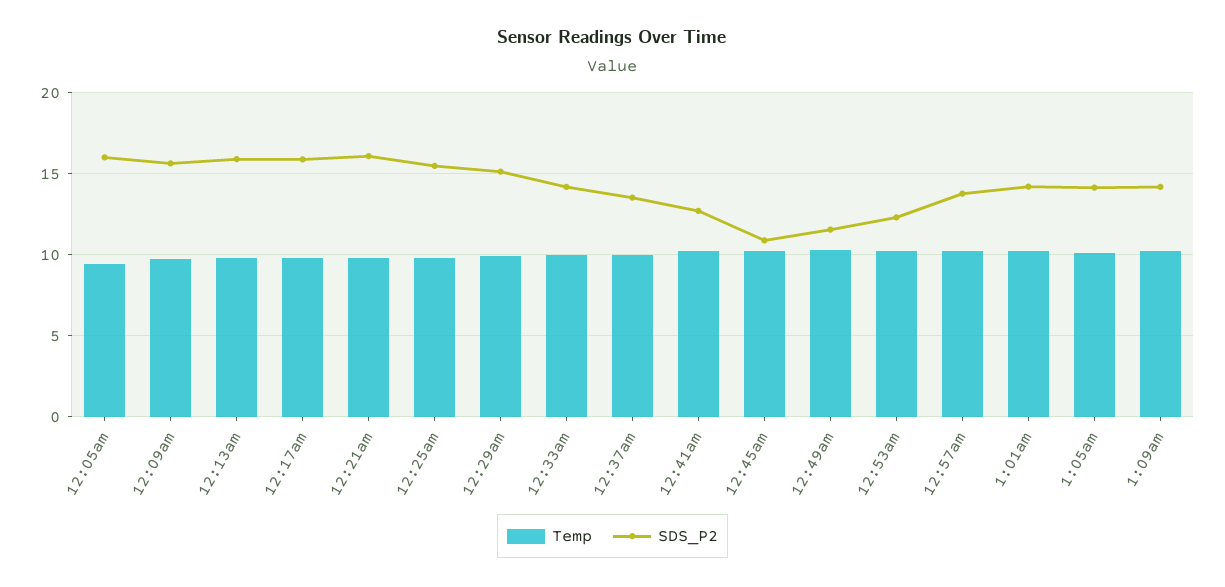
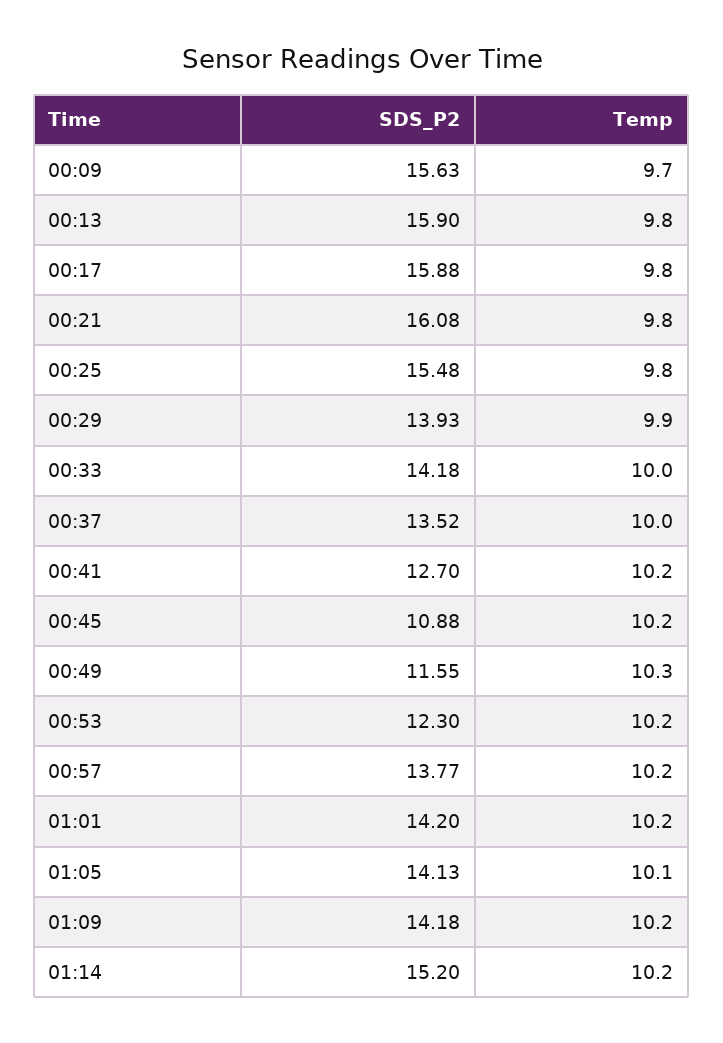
Temp, 12:05am: 9.5 -> none
SDS_P2, 12:05am: 16 -> none
SDS_P2, 12:29am: 15 -> 13.93
SDS_P2, 01:14: none -> 15.2
Temp, 01:14: none -> 10.2

